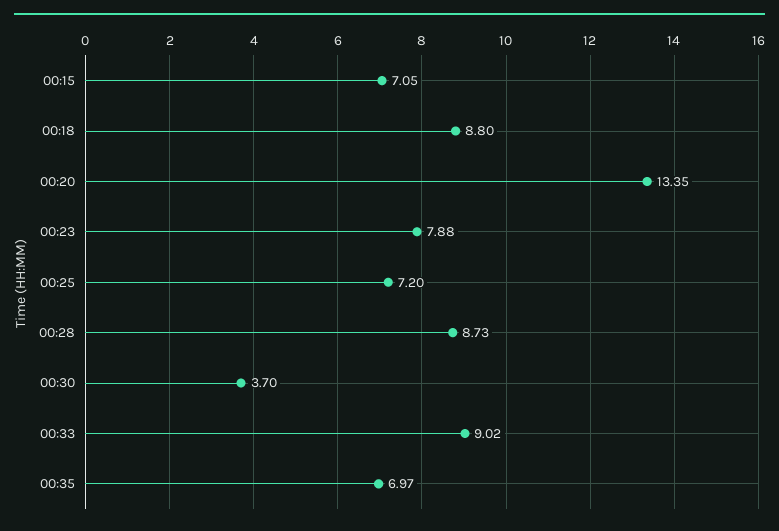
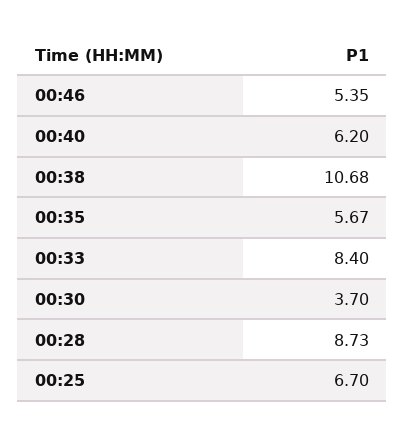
00:15: 7.05 -> none
00:18: 8.8 -> none
00:20: 13.35 -> none
00:23: 7.88 -> none
00:25: 7.2 -> 6.7
00:33: 9.02 -> 8.4
00:35: 6.97 -> 5.67
00:46: none -> 5.35
00:40: none -> 6.2
00:38: none -> 10.68

